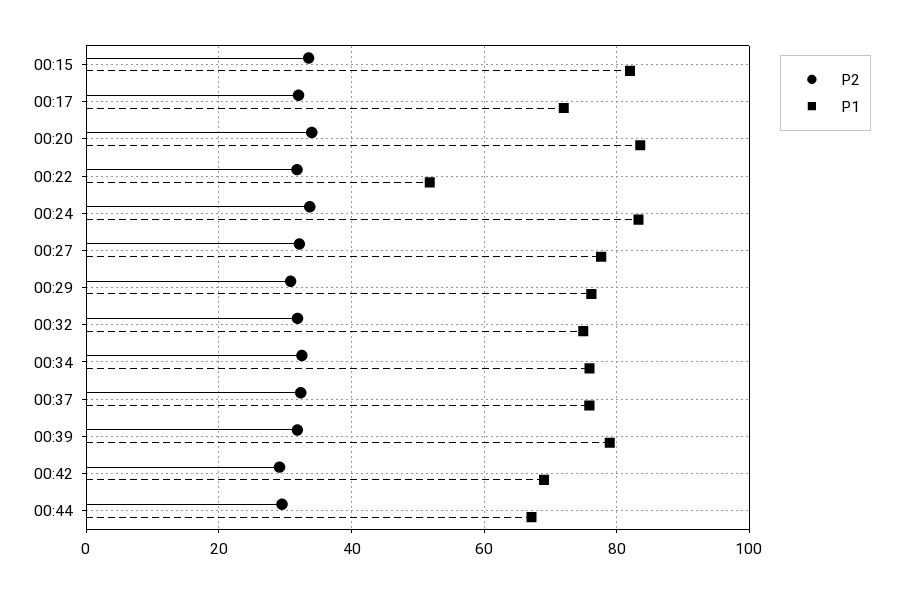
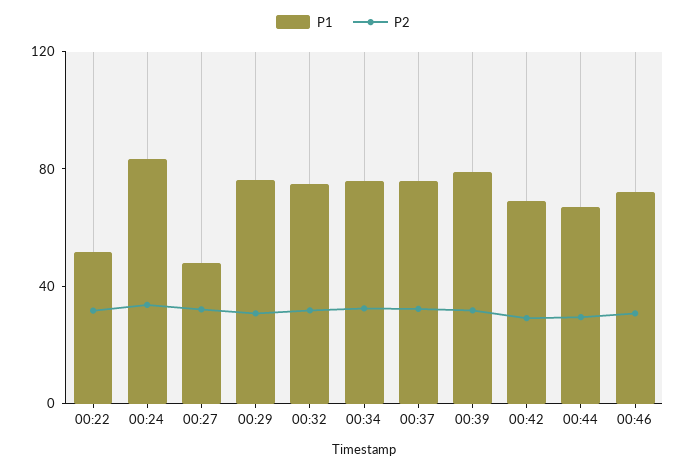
P2, 00:15: 34 -> none
P1, 00:15: 82 -> none
P2, 00:17: 32 -> none
P1, 00:17: 72 -> none
P2, 00:20: 34 -> none
P1, 00:20: 84 -> none
P1, 00:27: 78 -> 50
P1, 00:46: none -> 70
P2, 00:46: none -> 30

